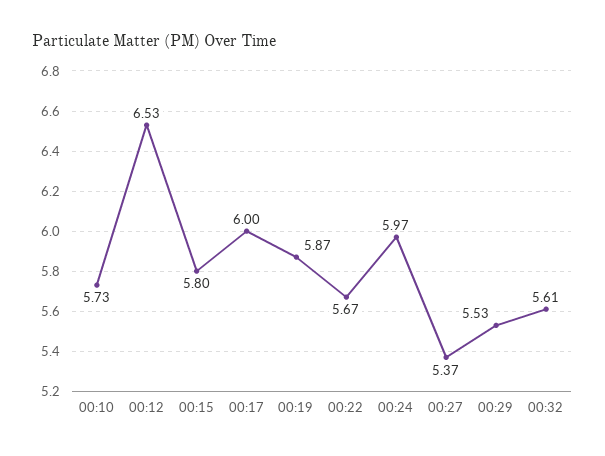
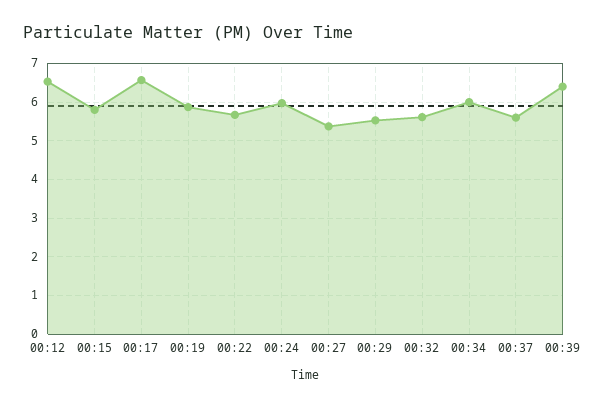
00:10: 5.73 -> none
00:17: 6 -> 6.6
00:34: none -> 6
00:37: none -> 5.6
00:39: none -> 6.4

